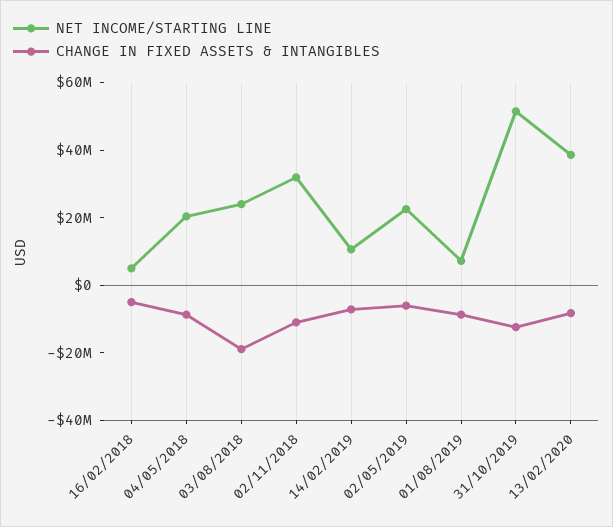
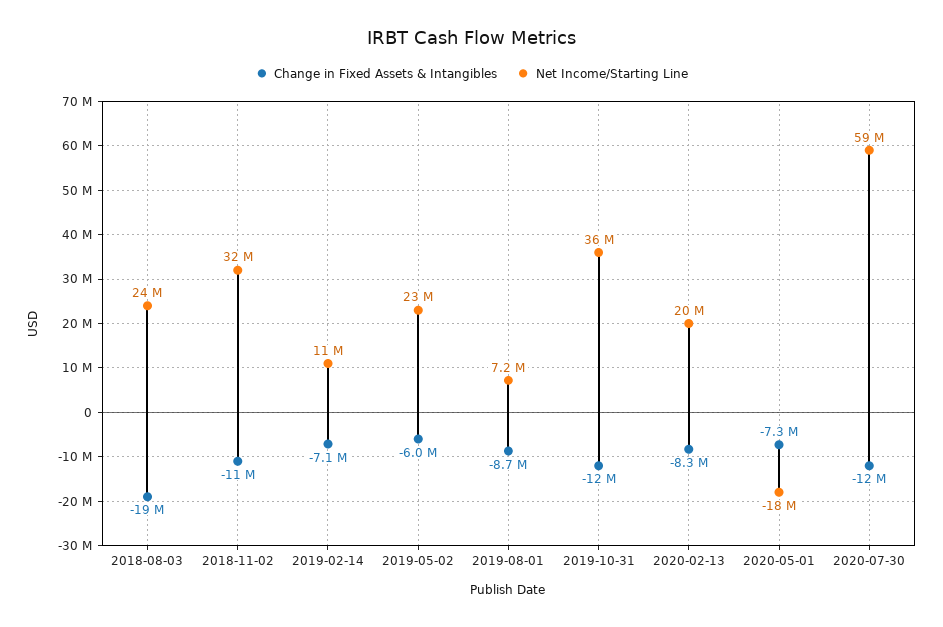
NET INCOME/STARTING LINE, 16/02/2018: 5000000 -> none
CHANGE IN FIXED ASSETS & INTANGIBLES, 16/02/2018: -5000000 -> none
NET INCOME/STARTING LINE, 04/05/2018: 20000000 -> none
CHANGE IN FIXED ASSETS & INTANGIBLES, 04/05/2018: -10000000 -> none
NET INCOME/STARTING LINE, 31/10/2019: 50000000 -> 36000000
NET INCOME/STARTING LINE, 13/02/2020: 40000000 -> 20000000
CHANGE IN FIXED ASSETS & INTANGIBLES, 2020-05-01: none -> -7300000
NET INCOME/STARTING LINE, 2020-05-01: none -> -18000000
CHANGE IN FIXED ASSETS & INTANGIBLES, 2020-07-30: none -> -12000000
NET INCOME/STARTING LINE, 2020-07-30: none -> 59000000

